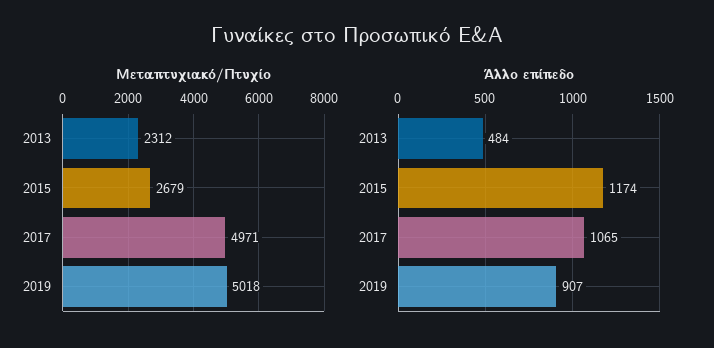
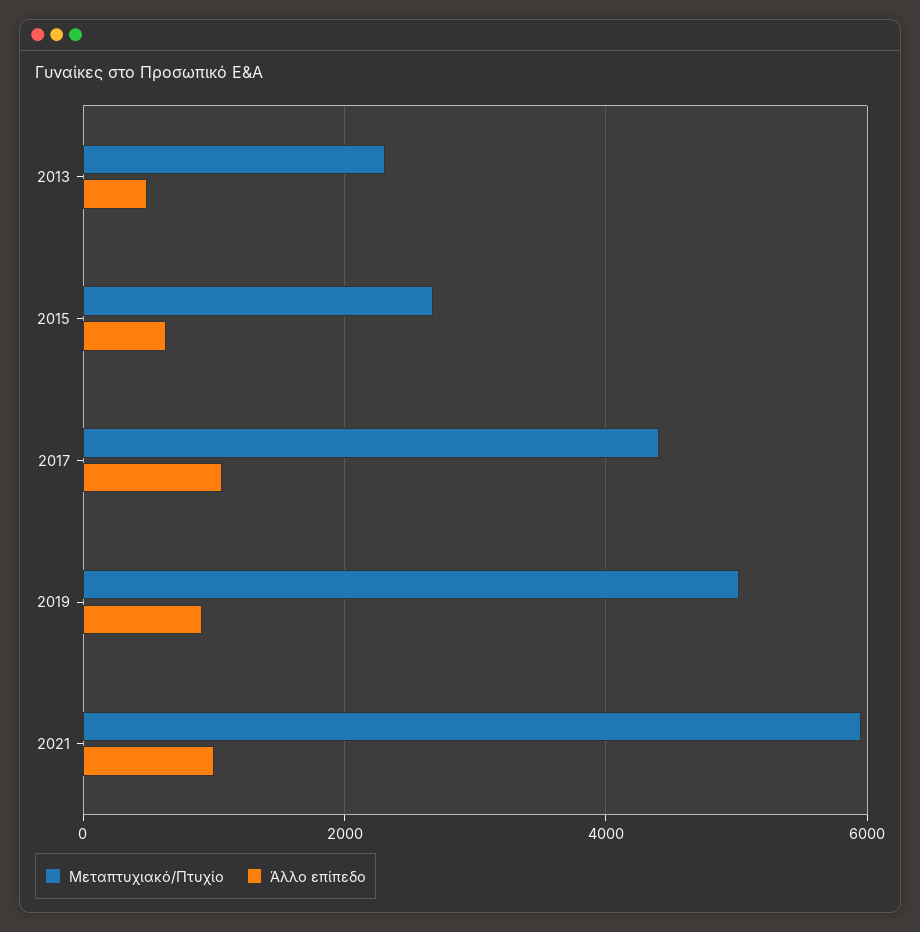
Μεταπτυχιακό/Πτυχίο, 2017: 4971 -> 4400
Άλλο επίπεδο, 2015: 1174 -> 600
Μεταπτυχιακό/Πτυχίο, 2021: none -> 6000
Άλλο επίπεδο, 2021: none -> 1000

